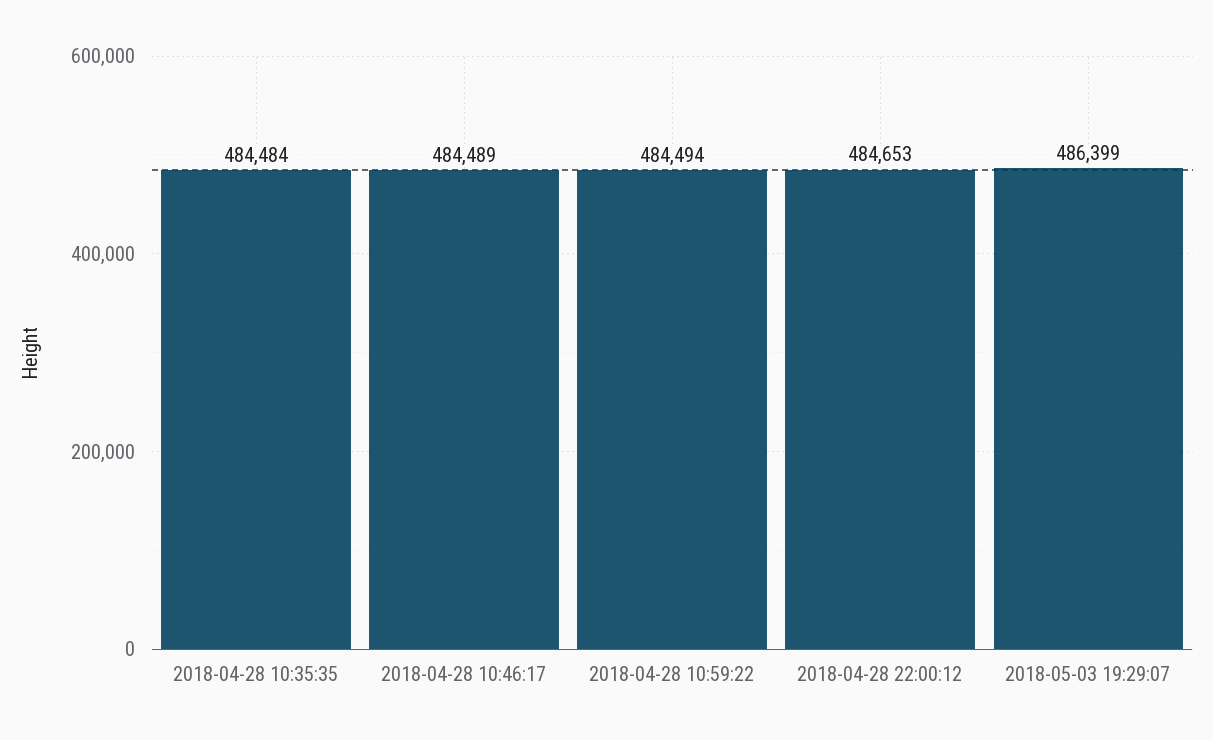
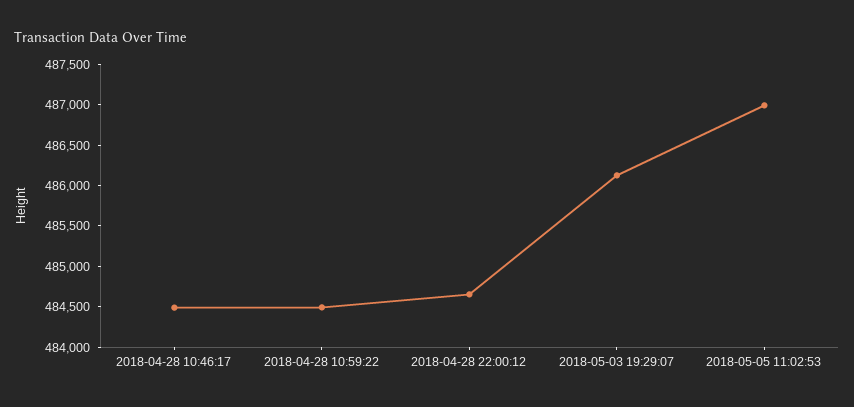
2018-04-28 10:35:35: 484484 -> none
2018-05-03 19:29:07: 486399 -> 486100
2018-05-05 11:02:53: none -> 487000

